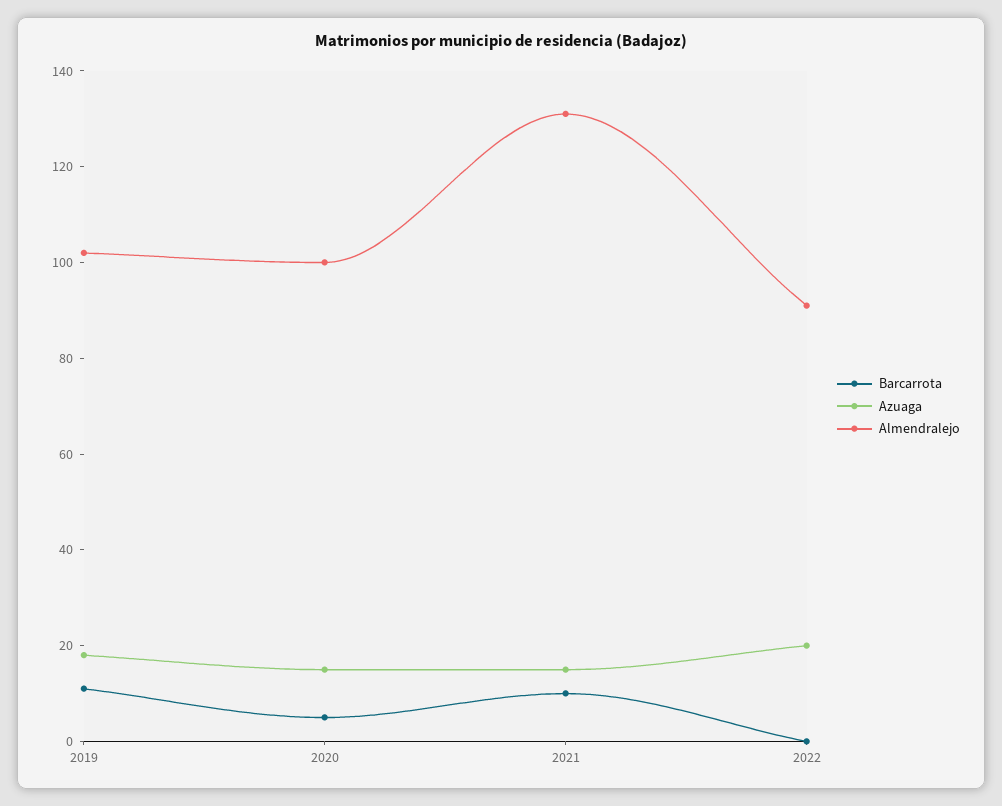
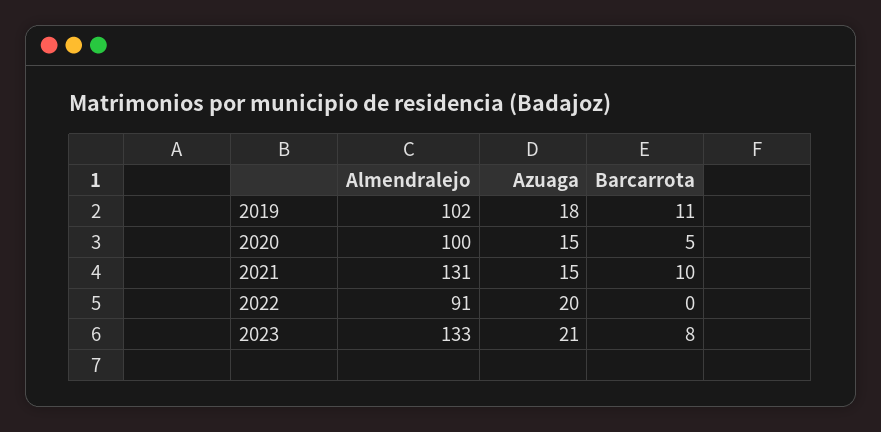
Almendralejo, 2023: none -> 133
Azuaga, 2023: none -> 21
Barcarrota, 2023: none -> 8

